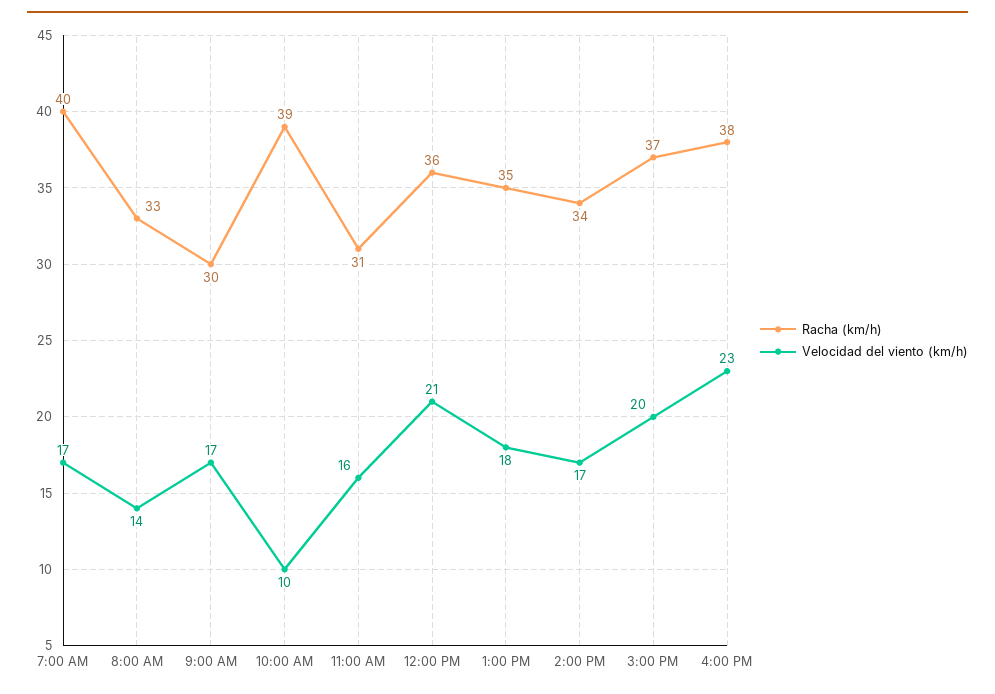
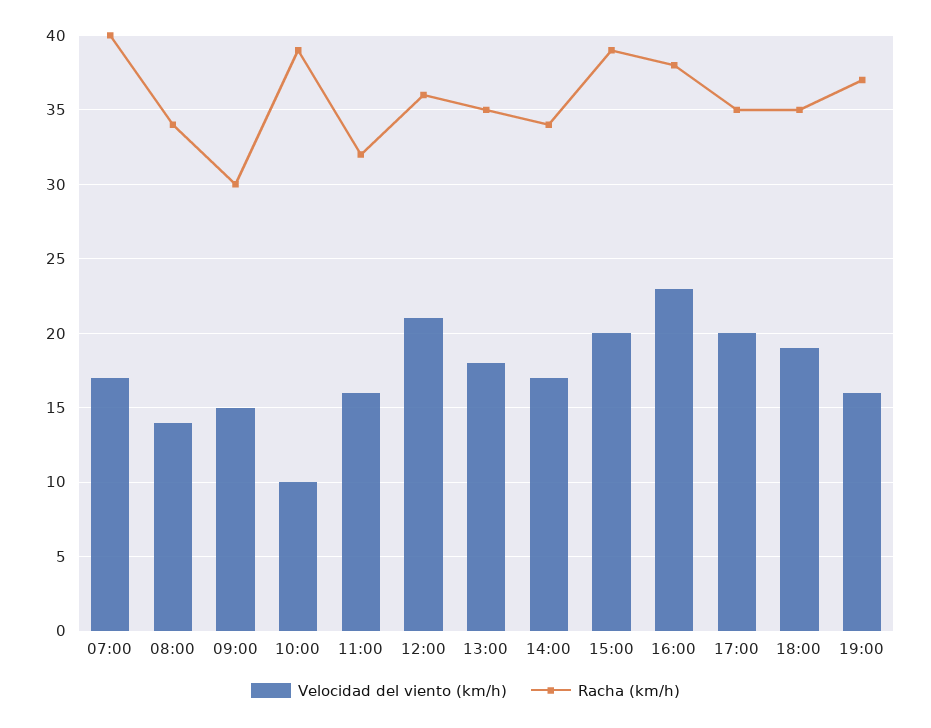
Racha (km/h), 8:00 AM: 33 -> 34
Velocidad del viento (km/h), 9:00 AM: 17 -> 15
Racha (km/h), 11:00 AM: 31 -> 32
Racha (km/h), 3:00 PM: 37 -> 39
Velocidad del viento (km/h), 17:00: none -> 20
Racha (km/h), 17:00: none -> 35
Velocidad del viento (km/h), 18:00: none -> 19
Racha (km/h), 18:00: none -> 35
Velocidad del viento (km/h), 19:00: none -> 16
Racha (km/h), 19:00: none -> 37

